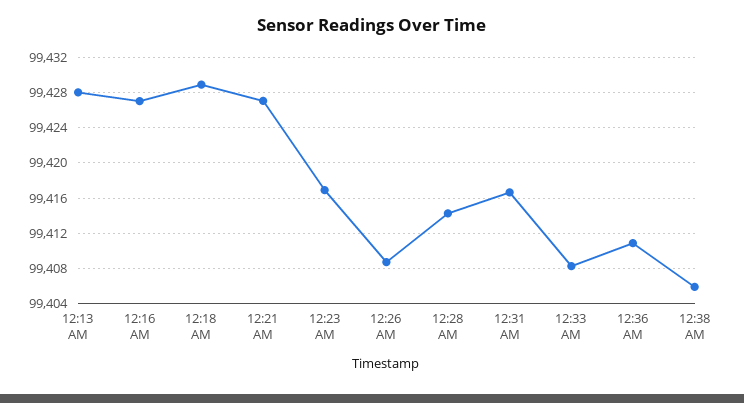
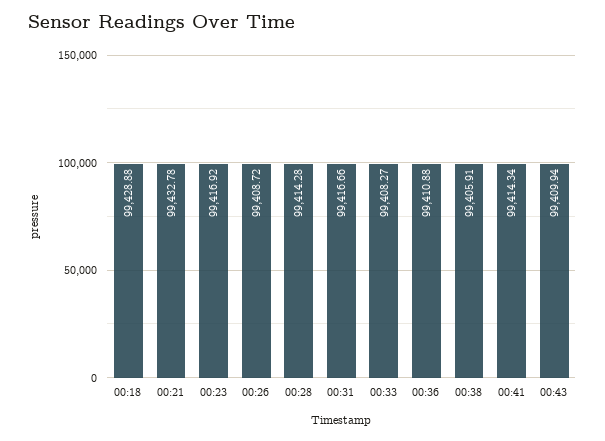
12:13 AM: 99428 -> none
12:16 AM: 99427 -> none
12:21 AM: 99427 -> 99432.78
00:41: none -> 99414.34
00:43: none -> 99409.94

